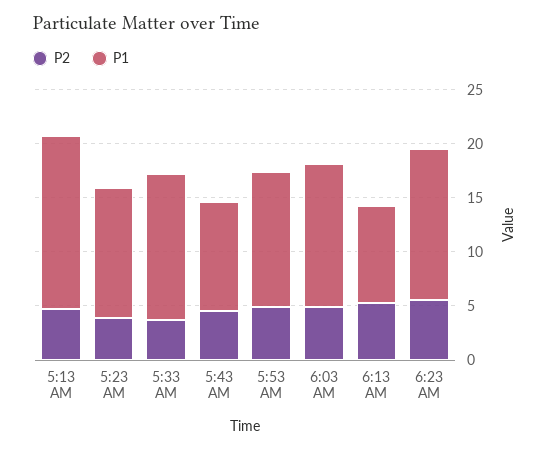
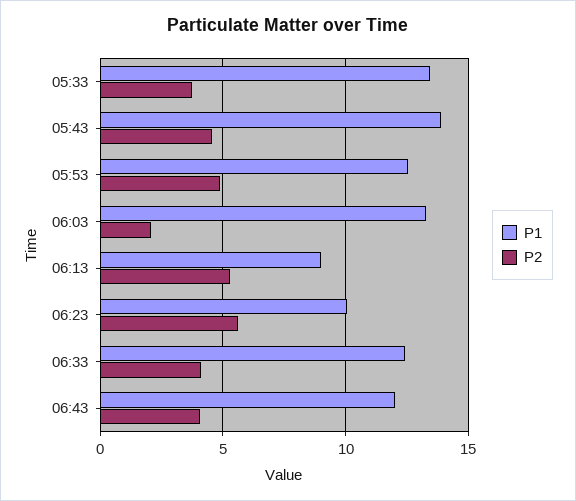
P2, 5:13 AM: 5 -> none
P1, 5:13 AM: 16 -> none
P2, 5:23 AM: 4 -> none
P1, 5:23 AM: 12 -> none
P1, 5:43 AM: 10 -> 14
P2, 6:03 AM: 5 -> 2
P1, 6:23 AM: 14 -> 10
P1, 06:33: none -> 12.5
P2, 06:33: none -> 4
P1, 06:43: none -> 12
P2, 06:43: none -> 4

